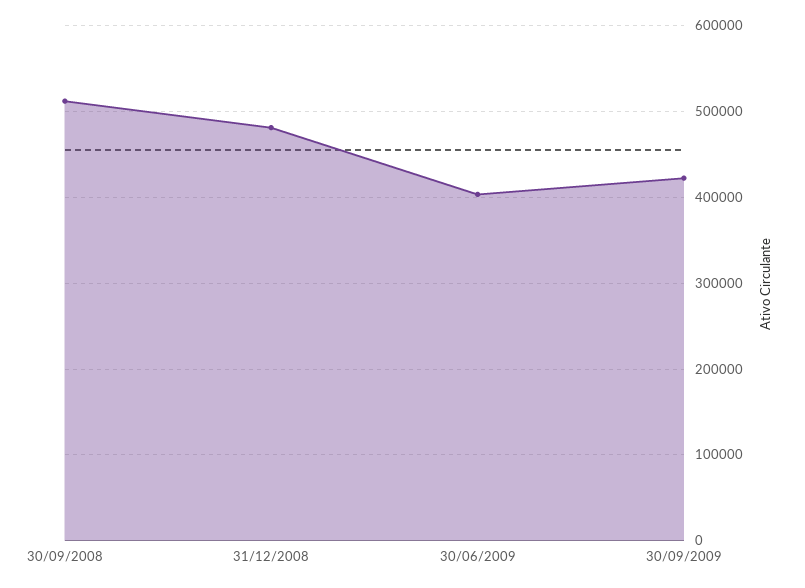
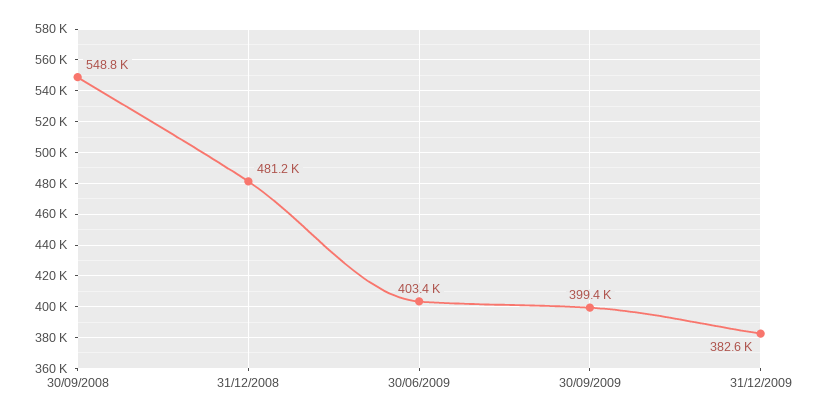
30/09/2008: 510000 -> 548800
30/09/2009: 420000 -> 399400
31/12/2009: none -> 382600

